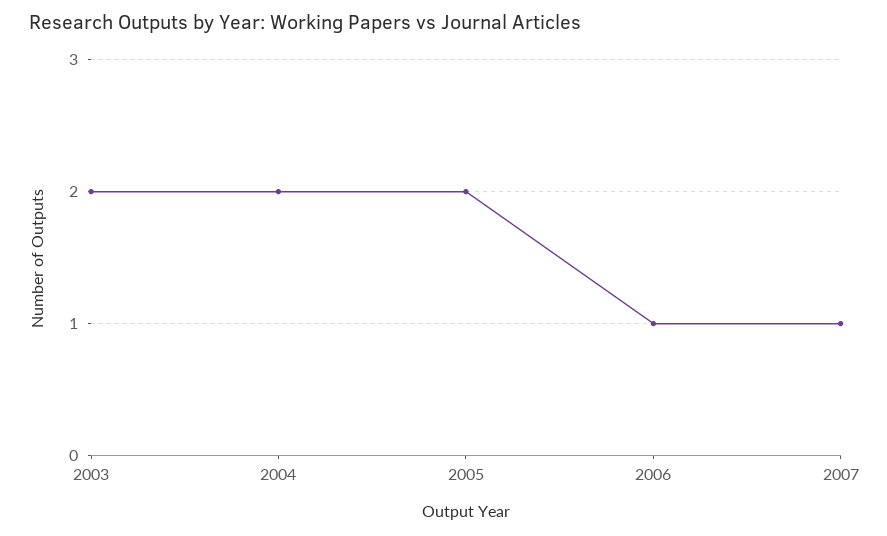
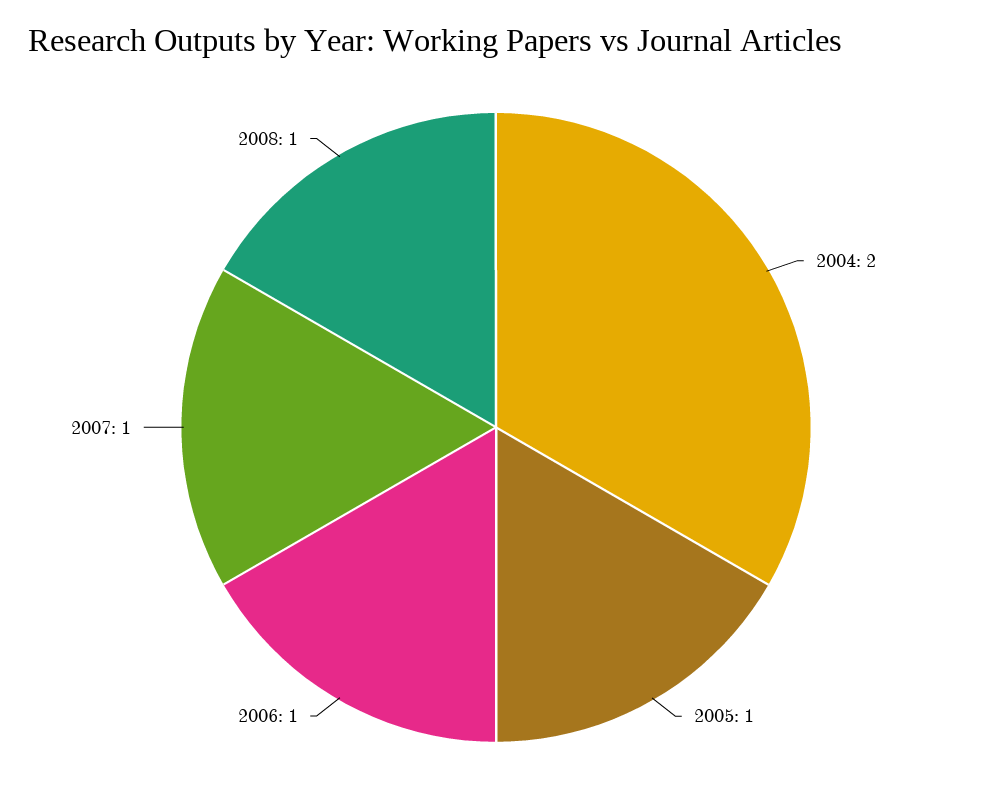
2003: 2 -> none
2005: 2 -> 1
2008: none -> 1

